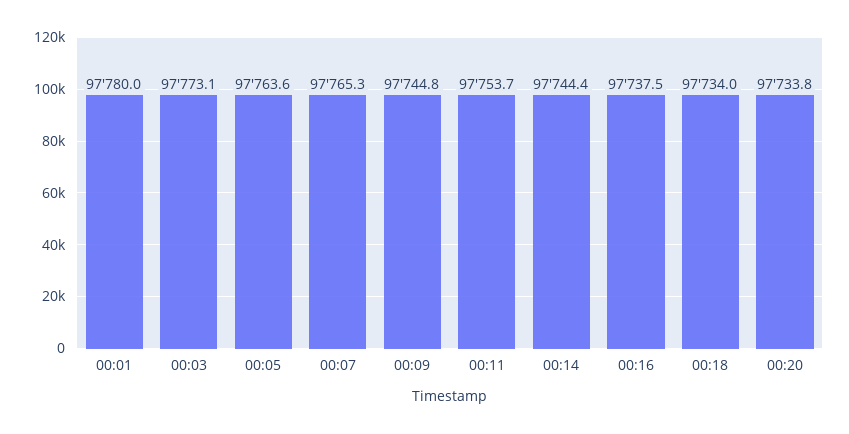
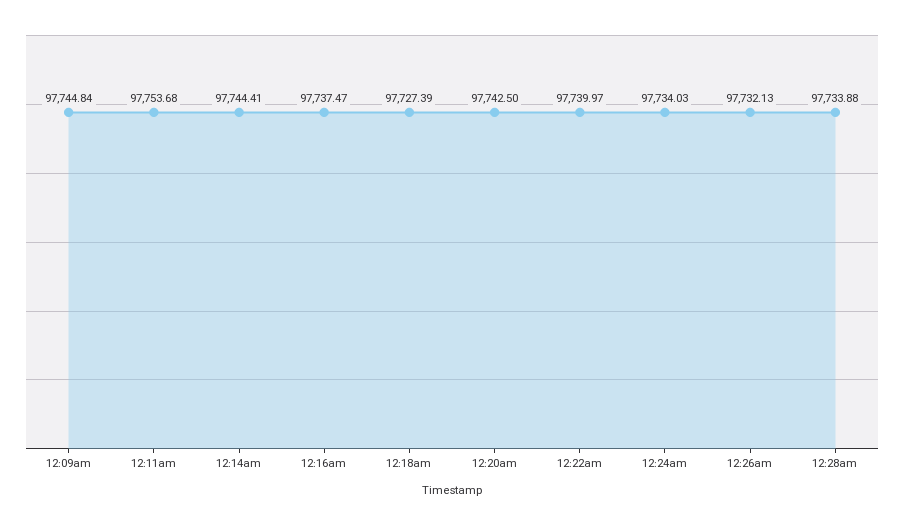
00:01: 97780 -> none
00:03: 97773.1 -> none
00:05: 97763.6 -> none
00:07: 97765.3 -> none
00:18: 97734 -> 97727.39
00:20: 97733.8 -> 97742.5
12:22am: none -> 97739.97
12:24am: none -> 97734.03
12:26am: none -> 97732.13
12:28am: none -> 97733.88

